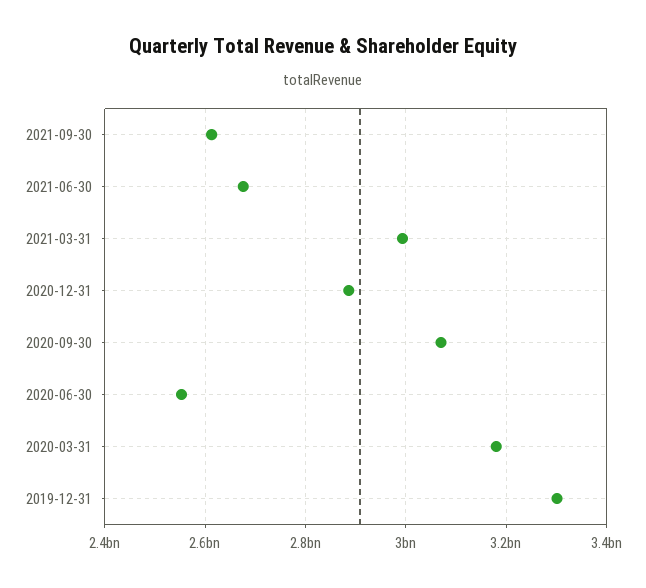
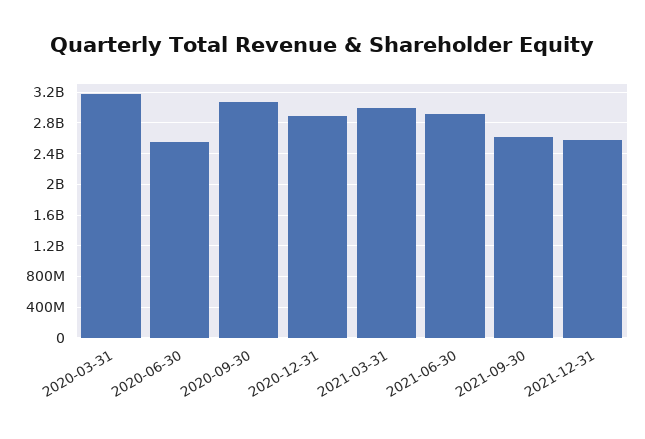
2021-06-30: 2680000000 -> 2900000000
2019-12-31: 3300000000 -> none
2021-12-31: none -> 2600000000

